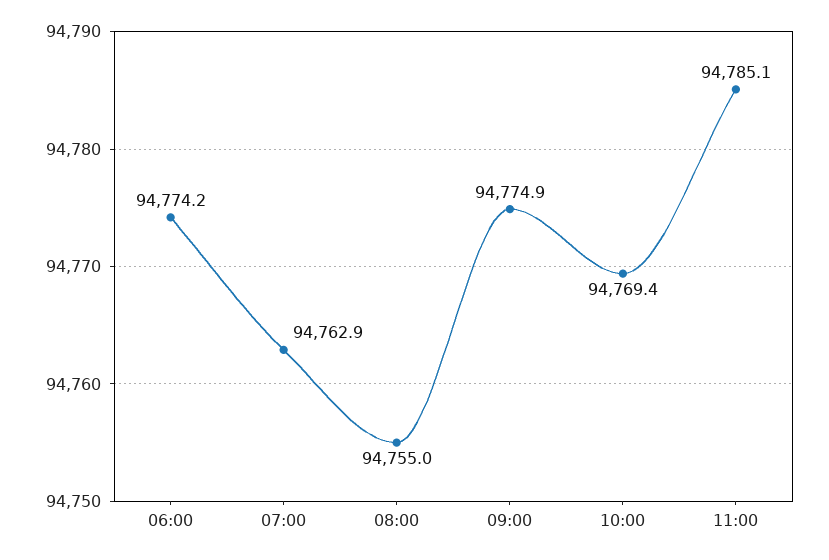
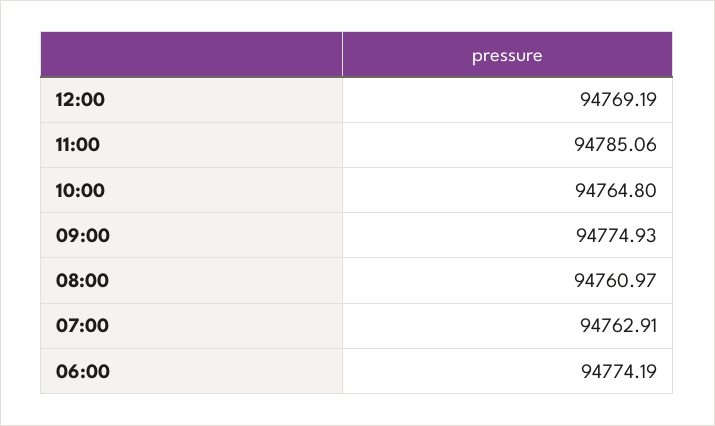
08:00: 94755 -> 94760.97
10:00: 94769.4 -> 94764.8
12:00: none -> 94769.19

